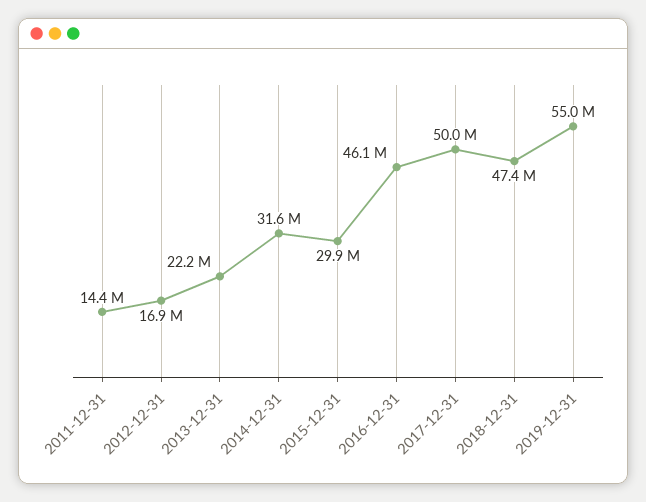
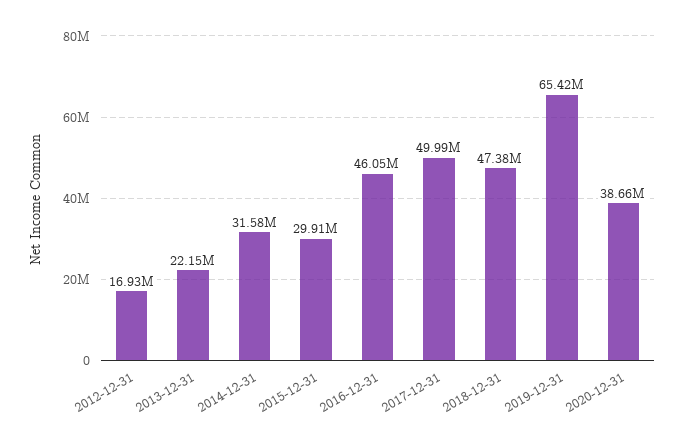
2011-12-31: 14400000 -> none
2019-12-31: 55000000 -> 65420000
2020-12-31: none -> 38660000

